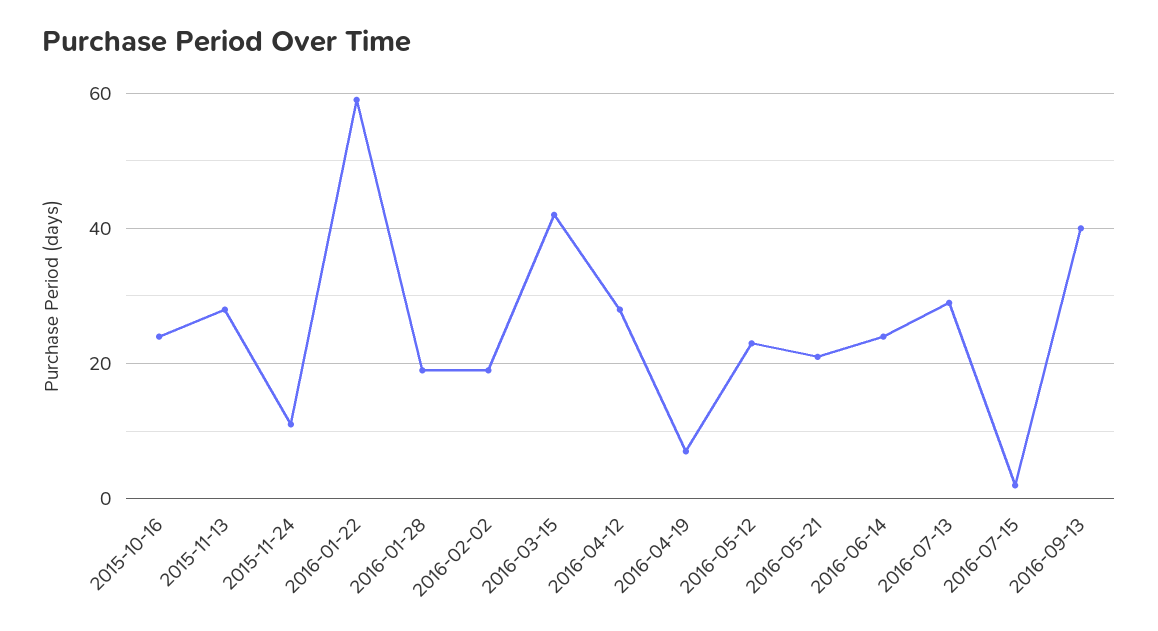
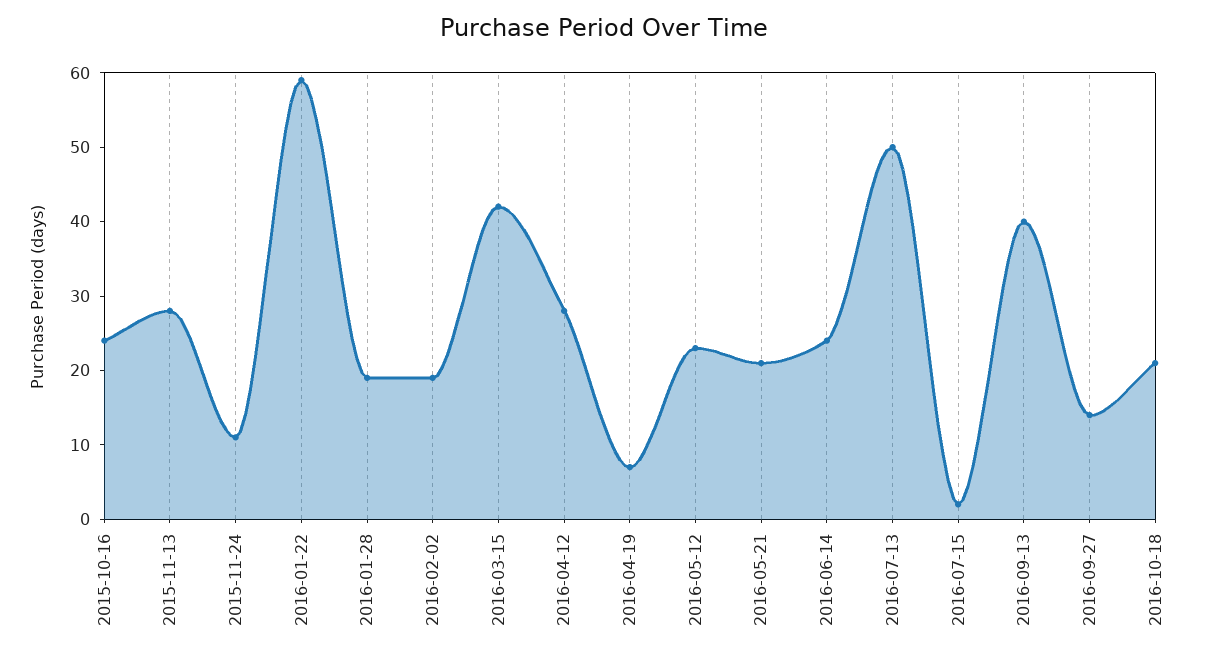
2016-07-13: 30 -> 50
2016-09-27: none -> 15
2016-10-18: none -> 20

